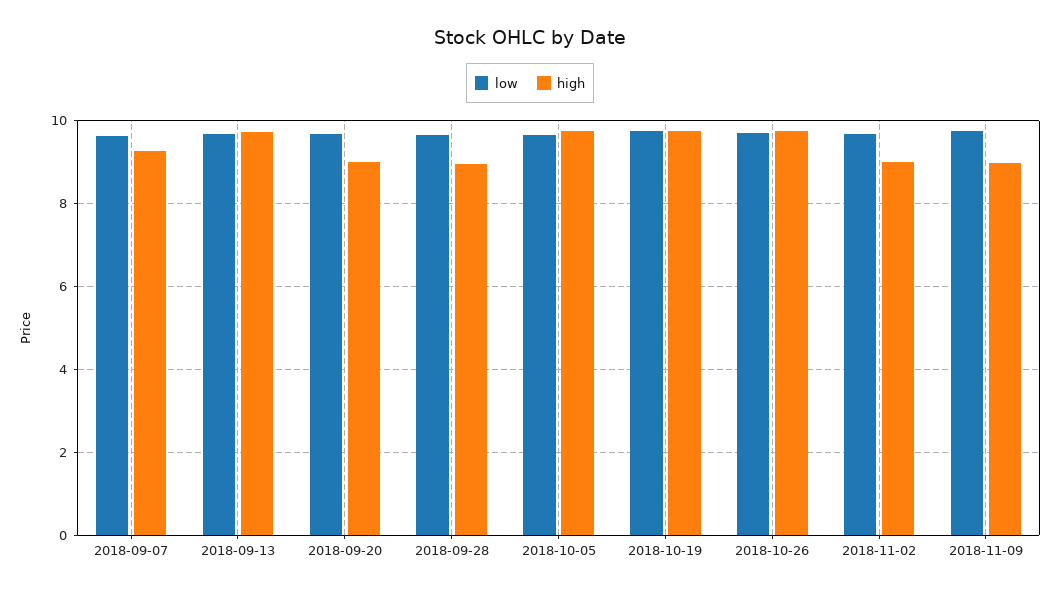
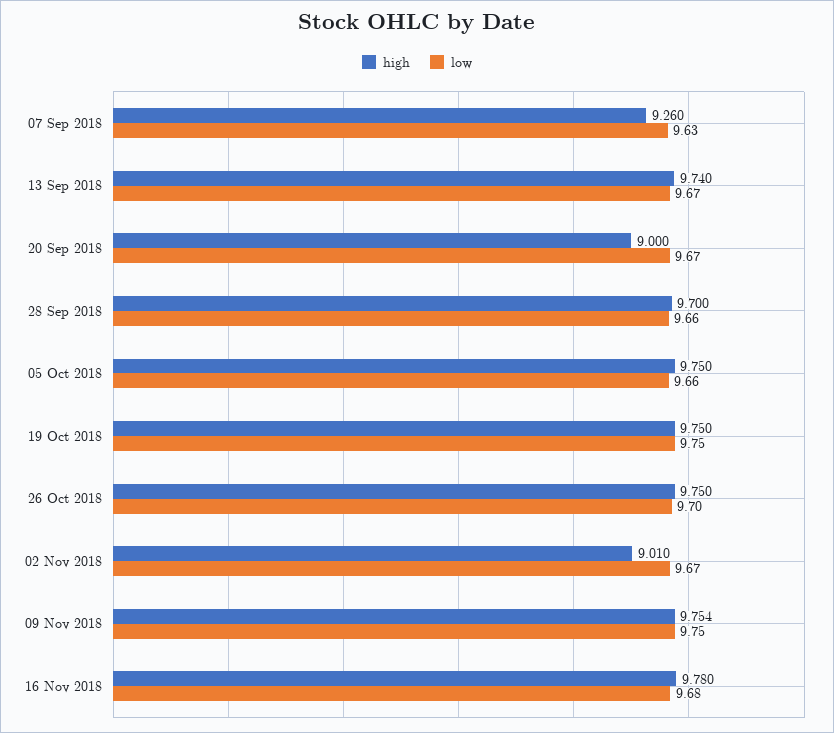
high, 2018-09-28: 9 -> 9.7
high, 2018-11-09: 9 -> 9.754
high, 16 Nov 2018: none -> 9.78
low, 16 Nov 2018: none -> 9.68

